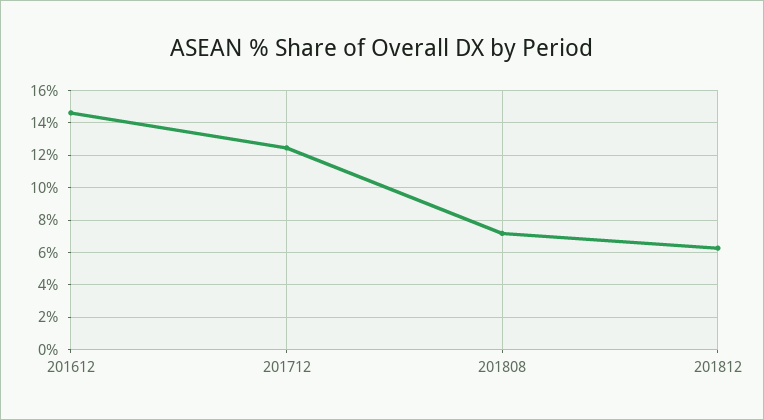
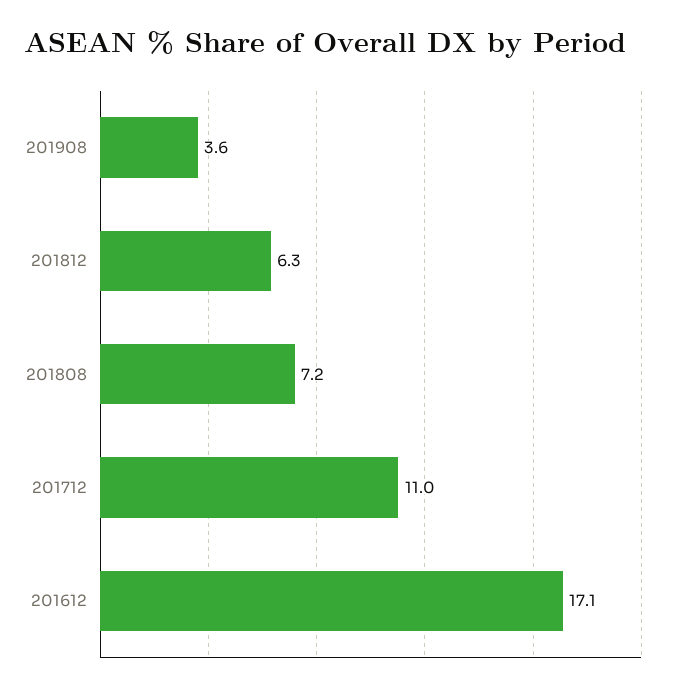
201612: 14.5 -> 17.1
201712: 12.5 -> 11
201908: none -> 3.6

